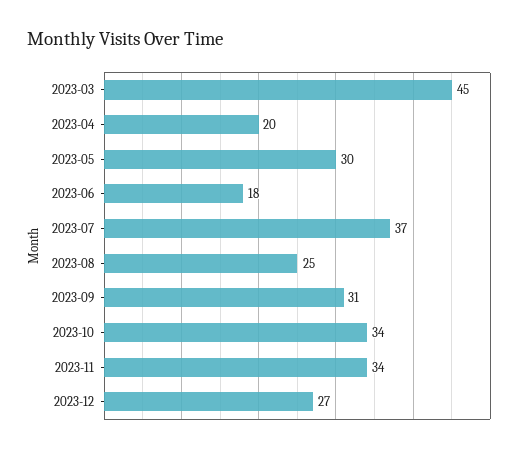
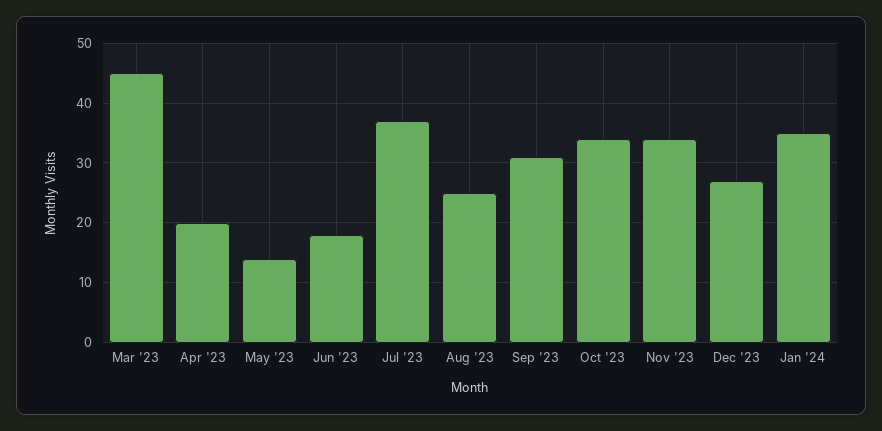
2023-05: 30 -> 15
Jan '24: none -> 35

